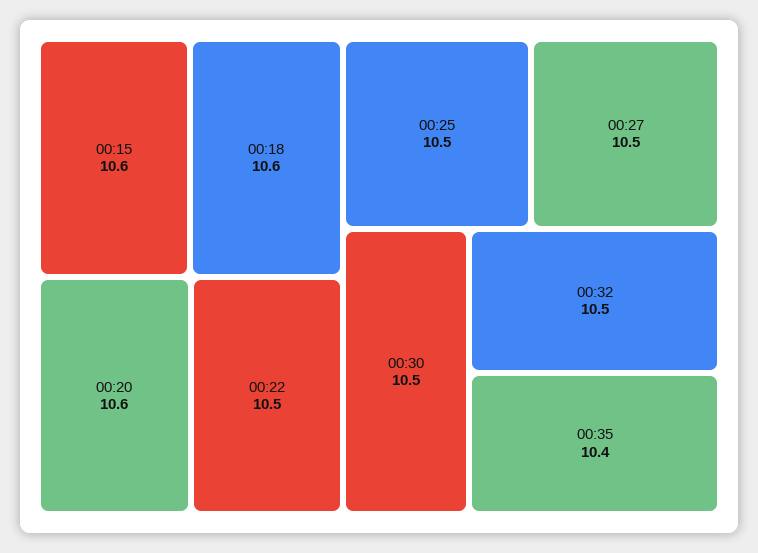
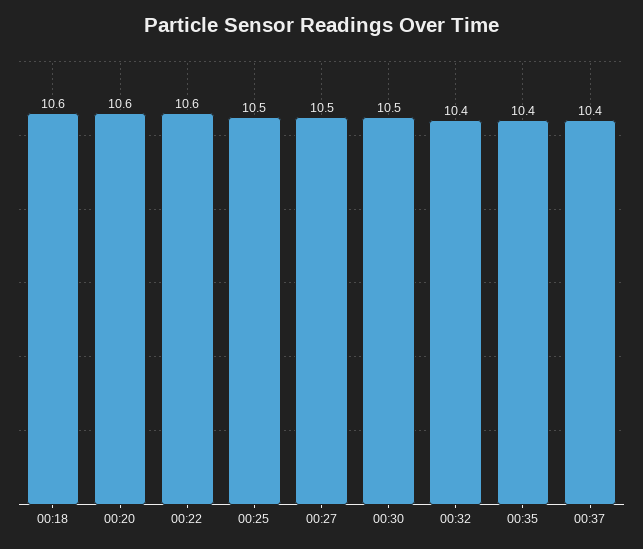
00:15: 10.6 -> none
00:22: 10.5 -> 10.6
00:32: 10.5 -> 10.4
00:37: none -> 10.4

